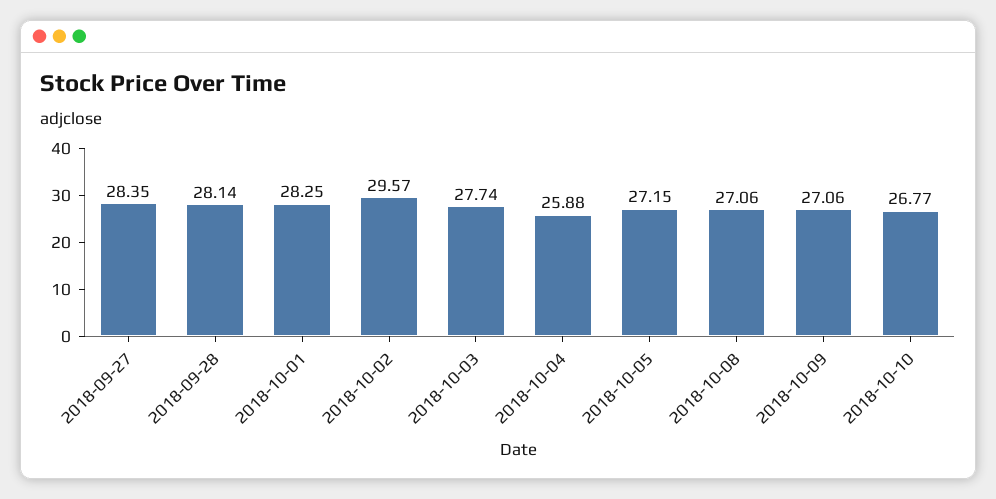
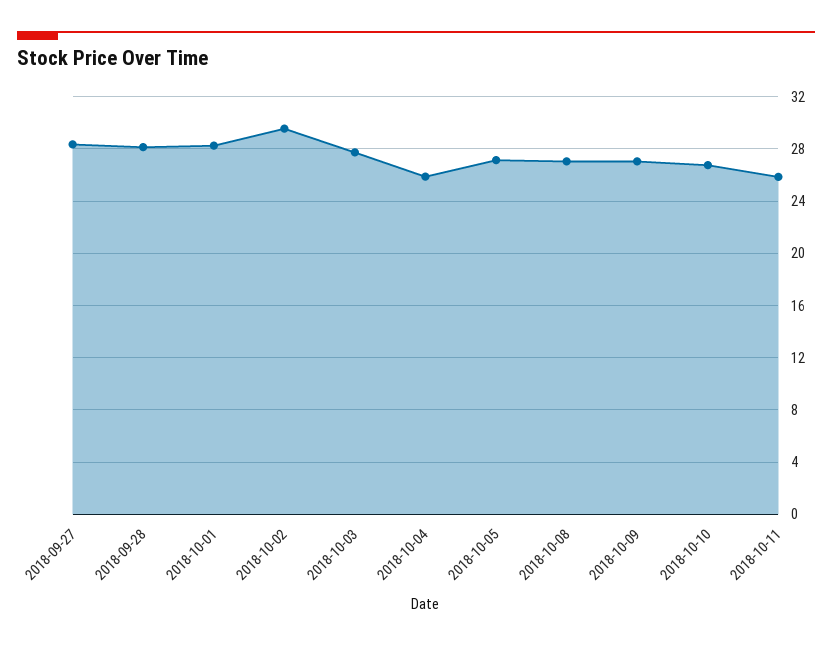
2018-10-11: none -> 26

